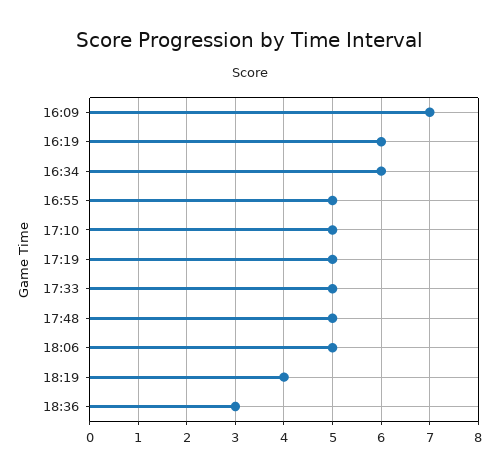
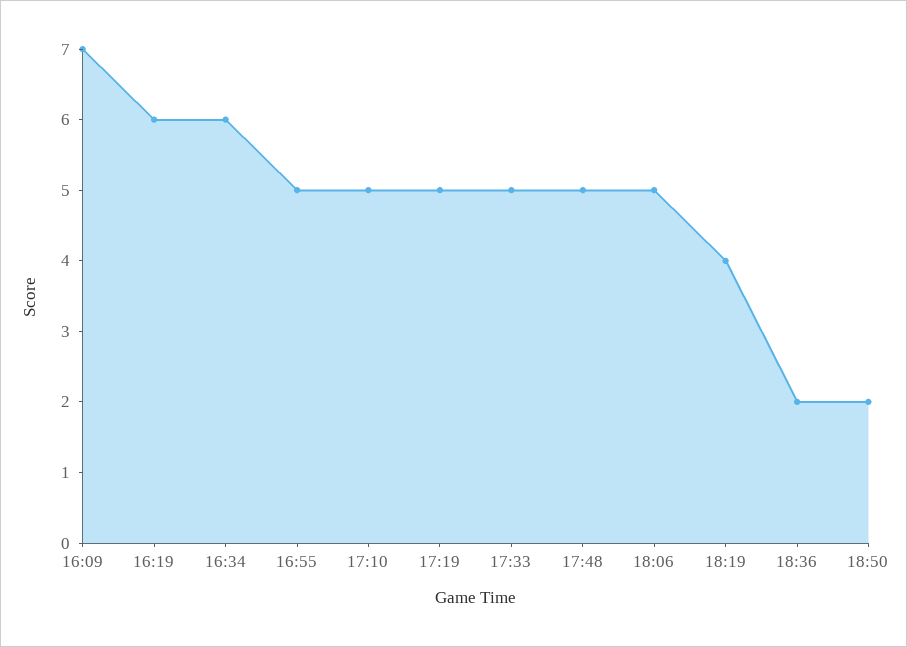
18:36: 3 -> 2
18:50: none -> 2

